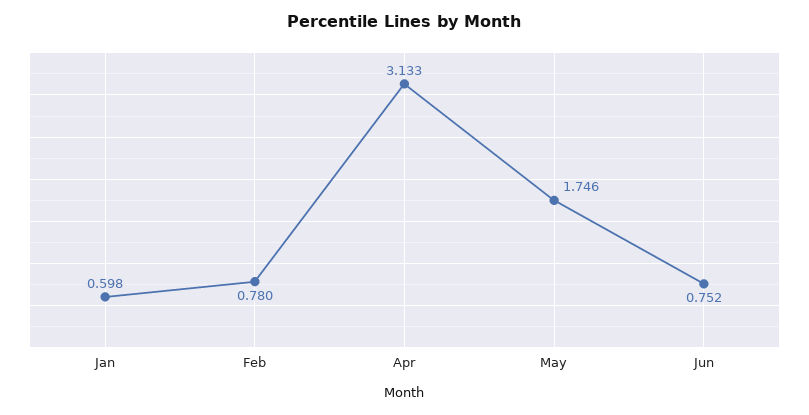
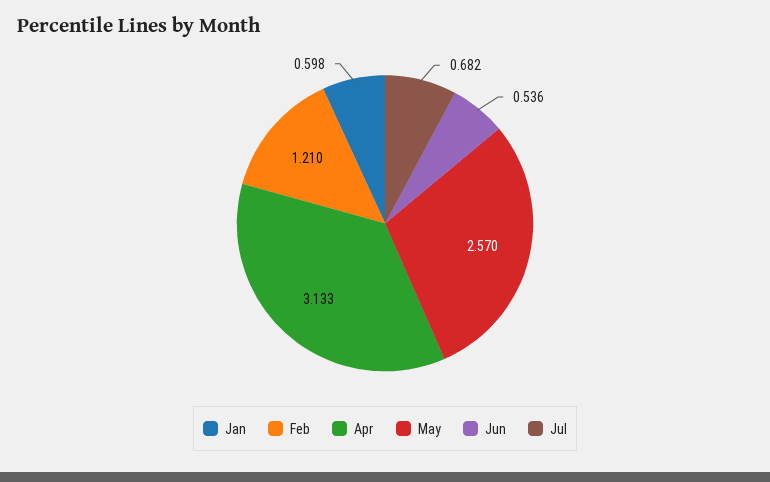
Feb: 0.78 -> 1.21
May: 1.746 -> 2.57
Jun: 0.752 -> 0.536
Jul: none -> 0.682

